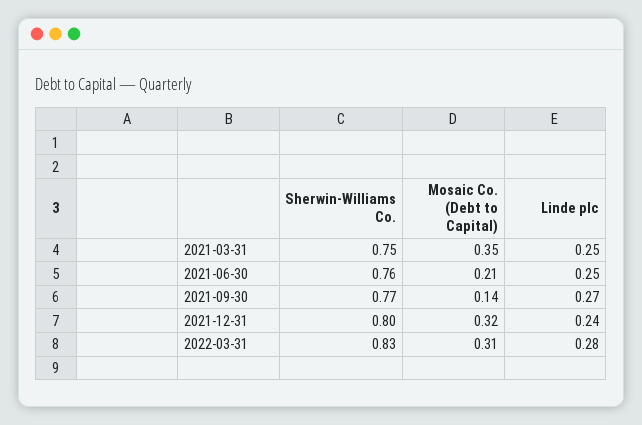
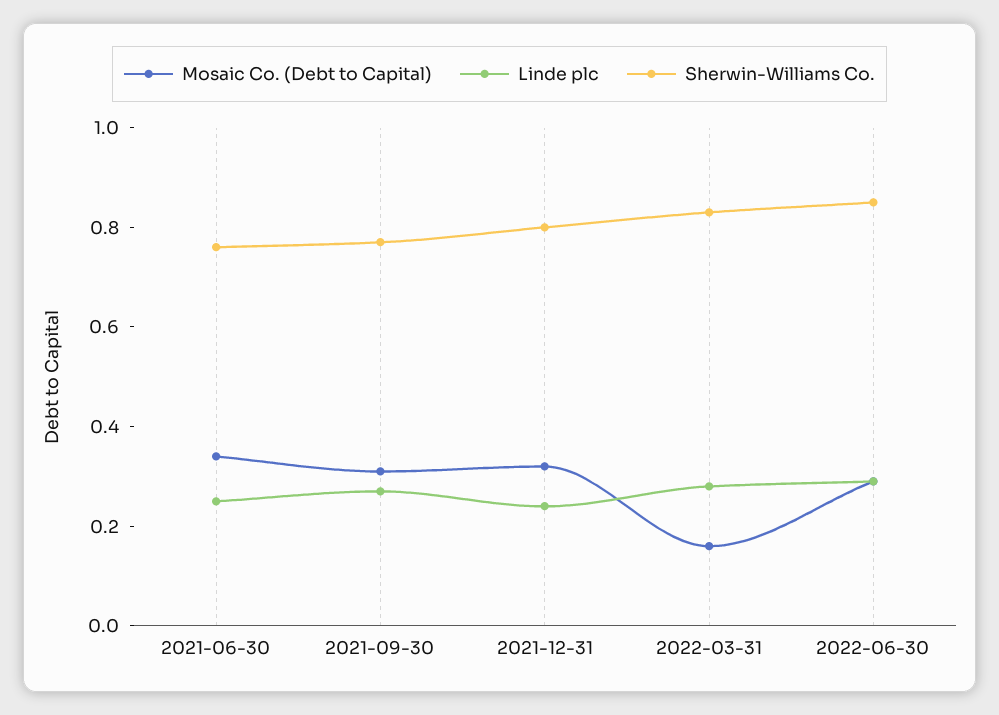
Sherwin-Williams Co., 2021-03-31: 0.75 -> none
Mosaic Co. (Debt to Capital), 2021-03-31: 0.35 -> none
Linde plc, 2021-03-31: 0.25 -> none
Mosaic Co. (Debt to Capital), 2021-06-30: 0.21 -> 0.35
Mosaic Co. (Debt to Capital), 2021-09-30: 0.14 -> 0.3
Mosaic Co. (Debt to Capital), 2022-03-31: 0.31 -> 0.15
Mosaic Co. (Debt to Capital), 2022-06-30: none -> 0.3
Linde plc, 2022-06-30: none -> 0.3
Sherwin-Williams Co., 2022-06-30: none -> 0.85

